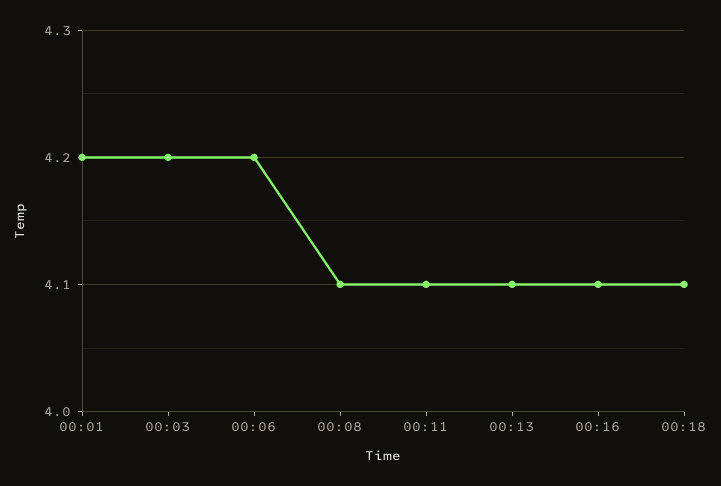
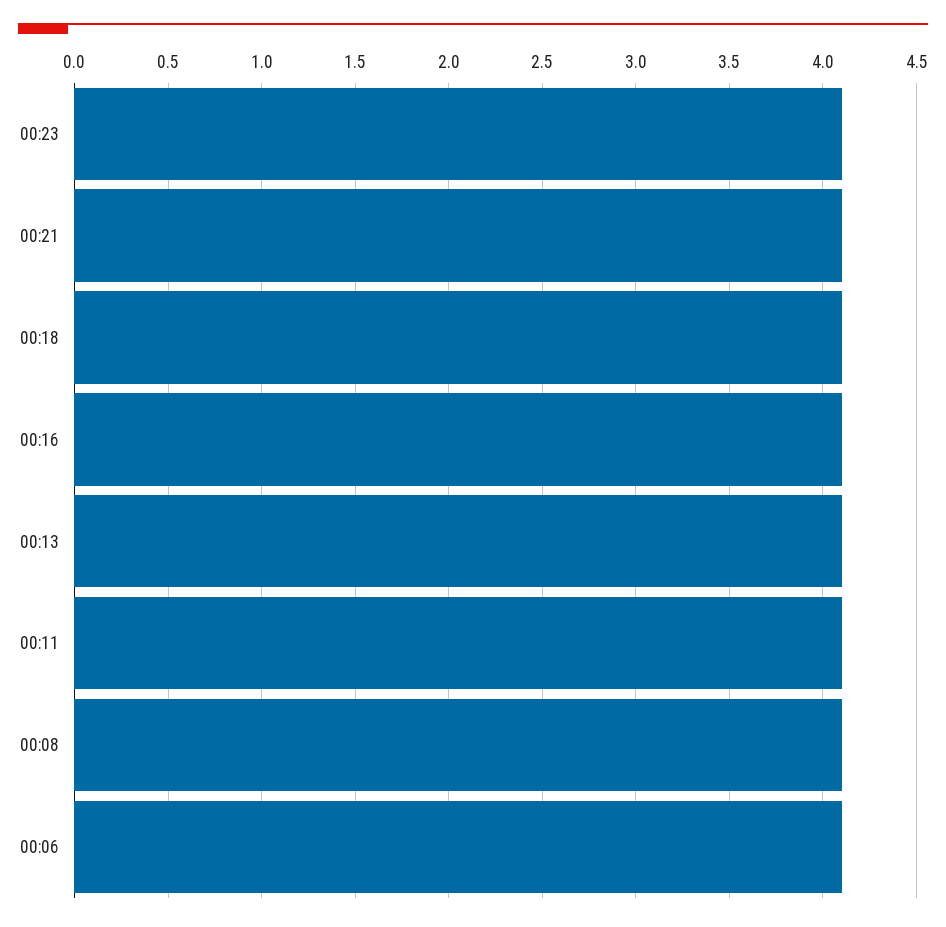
00:01: 4.2 -> none
00:03: 4.2 -> none
00:06: 4.2 -> 4.1
00:23: none -> 4.1
00:21: none -> 4.1

